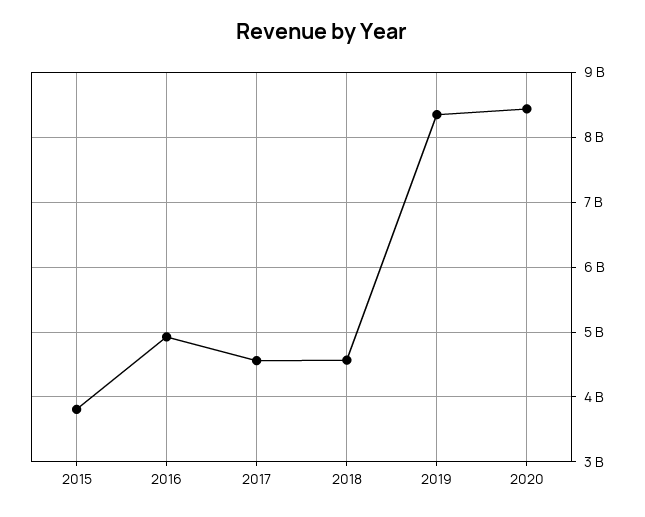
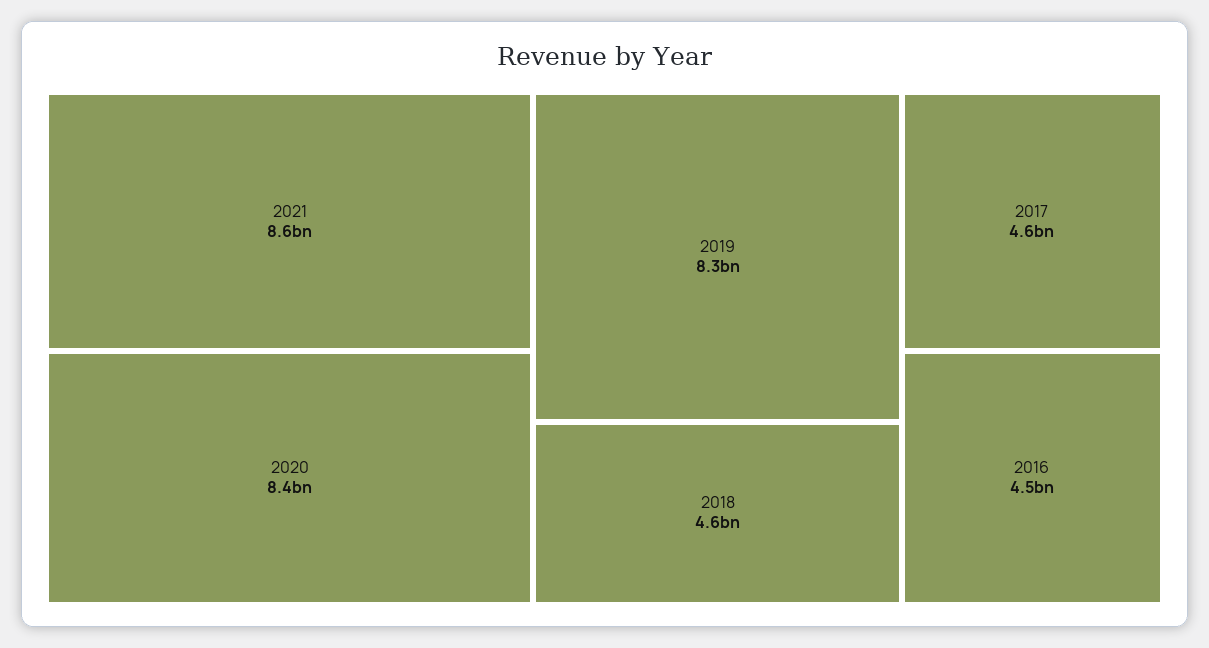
2015: 3800000000 -> none
2016: 4900000000 -> 4500000000
2021: none -> 8600000000

